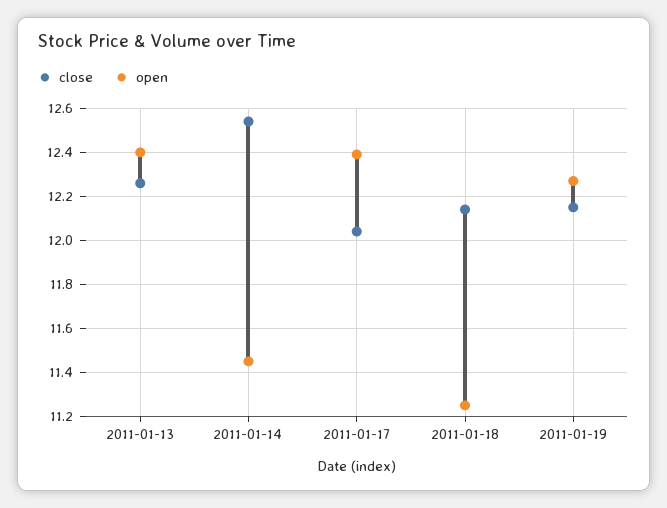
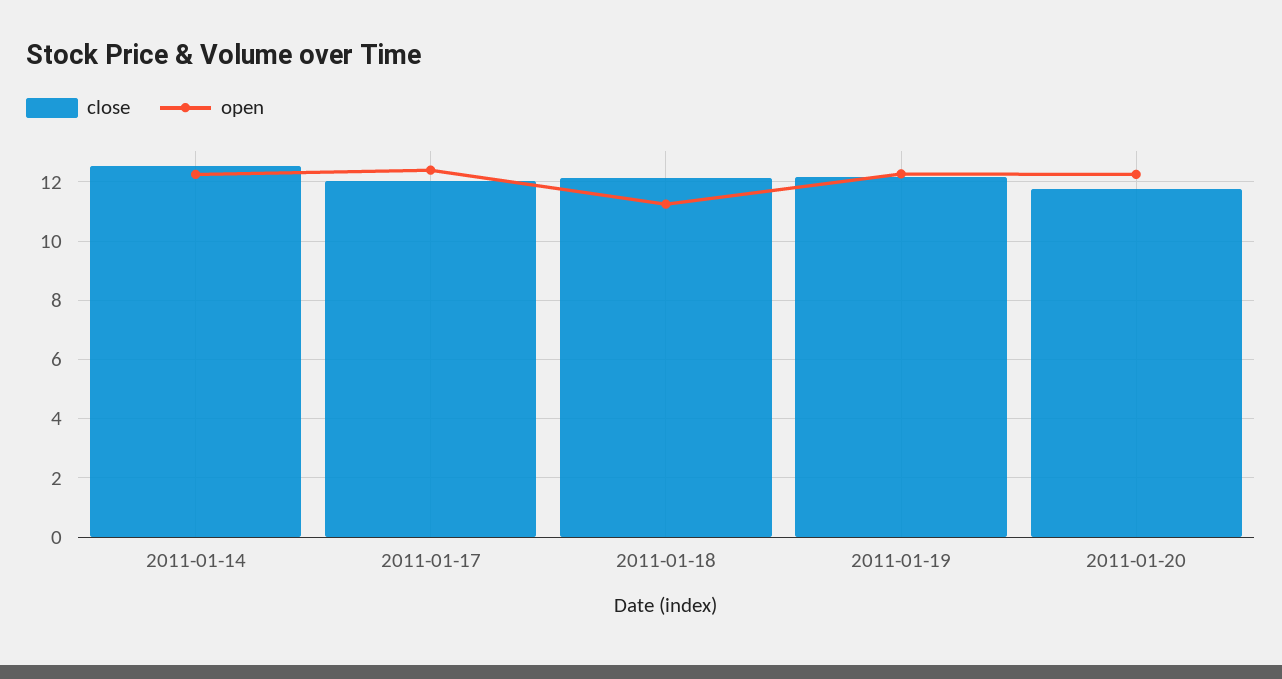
close, 2011-01-13: 12.25 -> none
open, 2011-01-13: 12.4 -> none
open, 2011-01-14: 11.45 -> 12.25
close, 2011-01-20: none -> 11.75
open, 2011-01-20: none -> 12.25

